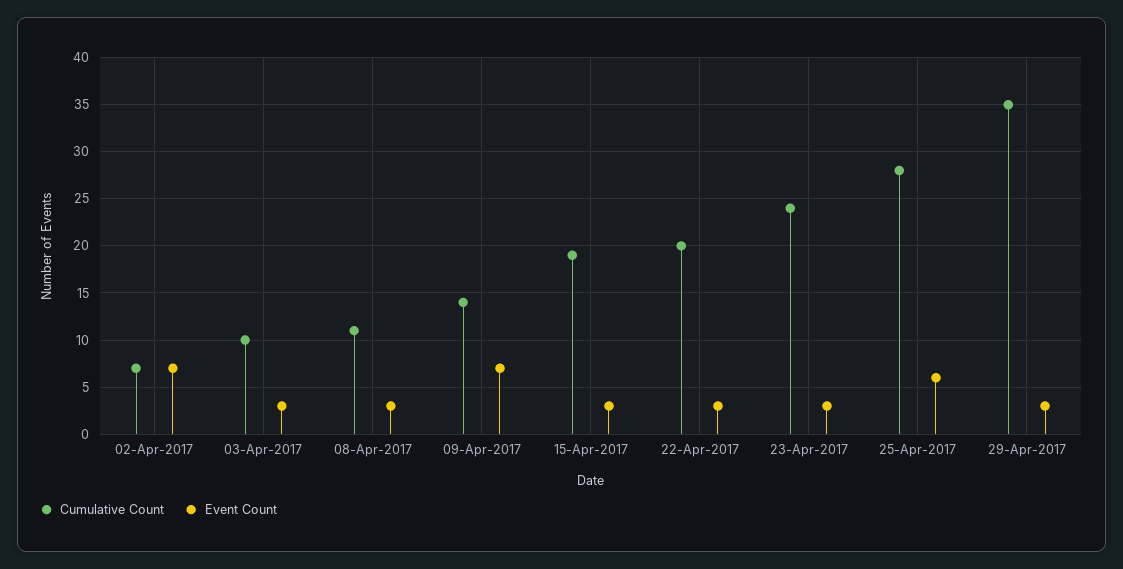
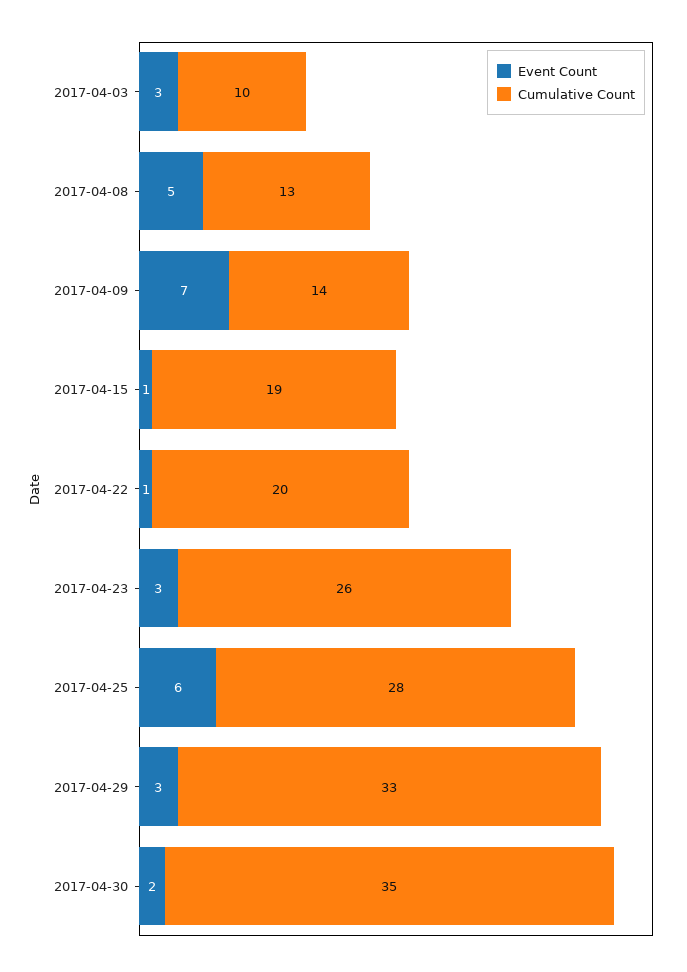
Cumulative Count, 02-Apr-2017: 7 -> none
Event Count, 02-Apr-2017: 7 -> none
Cumulative Count, 08-Apr-2017: 11 -> 13
Event Count, 08-Apr-2017: 3 -> 5
Event Count, 15-Apr-2017: 3 -> 1
Event Count, 22-Apr-2017: 3 -> 1
Cumulative Count, 23-Apr-2017: 24 -> 26
Cumulative Count, 29-Apr-2017: 35 -> 33
Event Count, 2017-04-30: none -> 2
Cumulative Count, 2017-04-30: none -> 35

